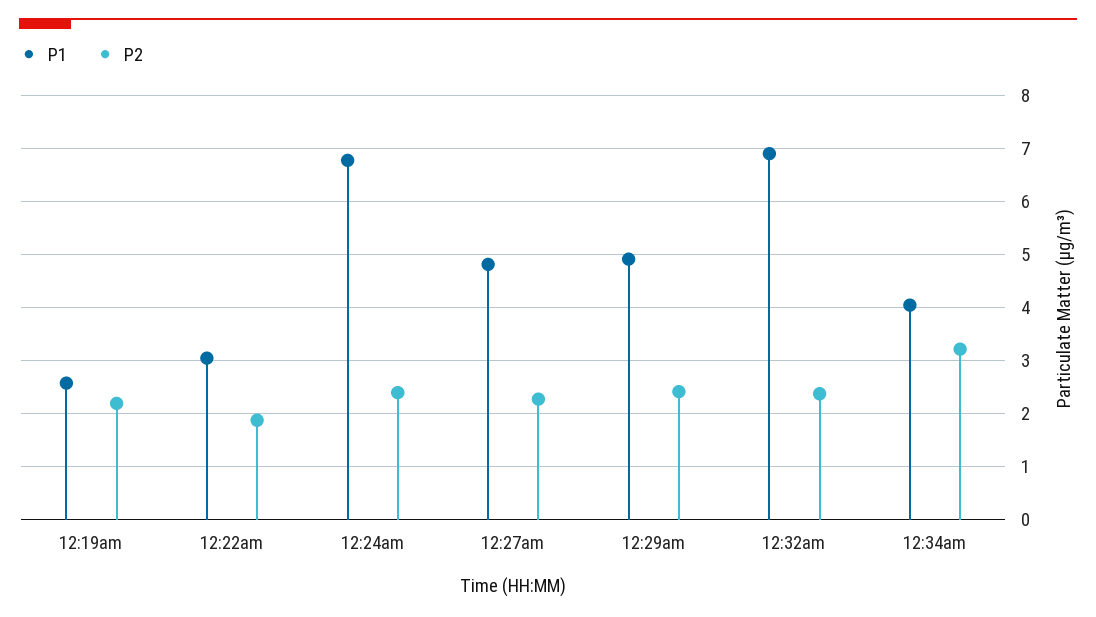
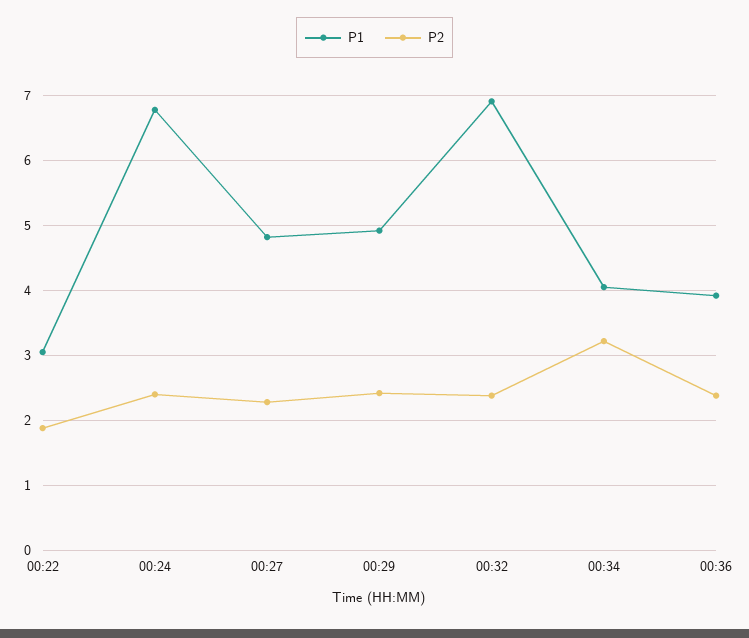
P1, 12:19am: 2.6 -> none
P2, 12:19am: 2.2 -> none
P1, 00:36: none -> 3.9
P2, 00:36: none -> 2.4

